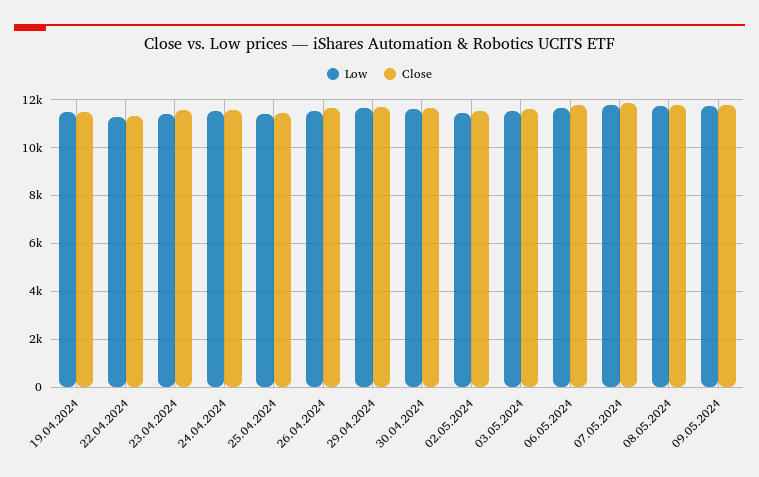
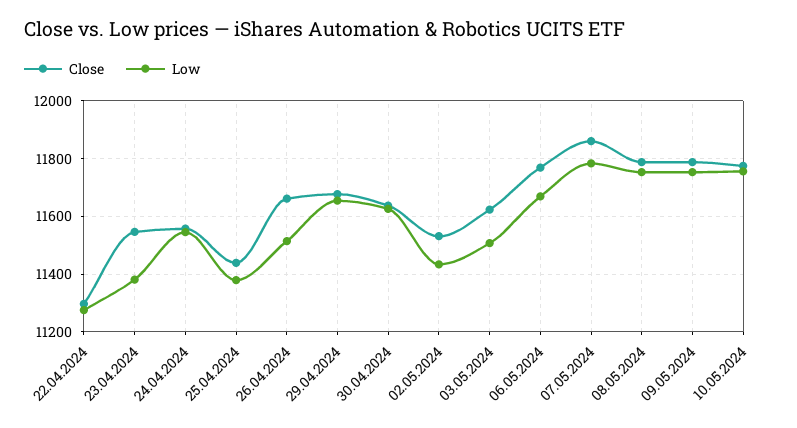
Low, 19.04.2024: 11500 -> none
Close, 19.04.2024: 11500 -> none
Close, 10.05.2024: none -> 11775
Low, 10.05.2024: none -> 11750

